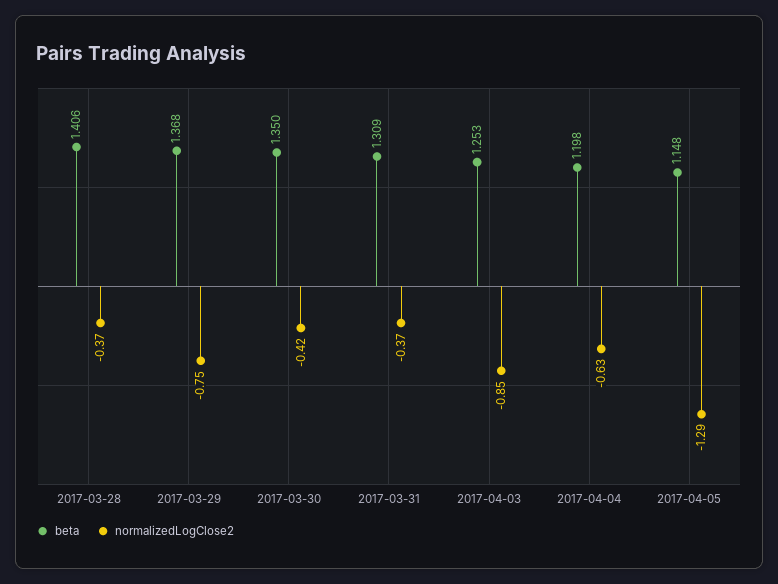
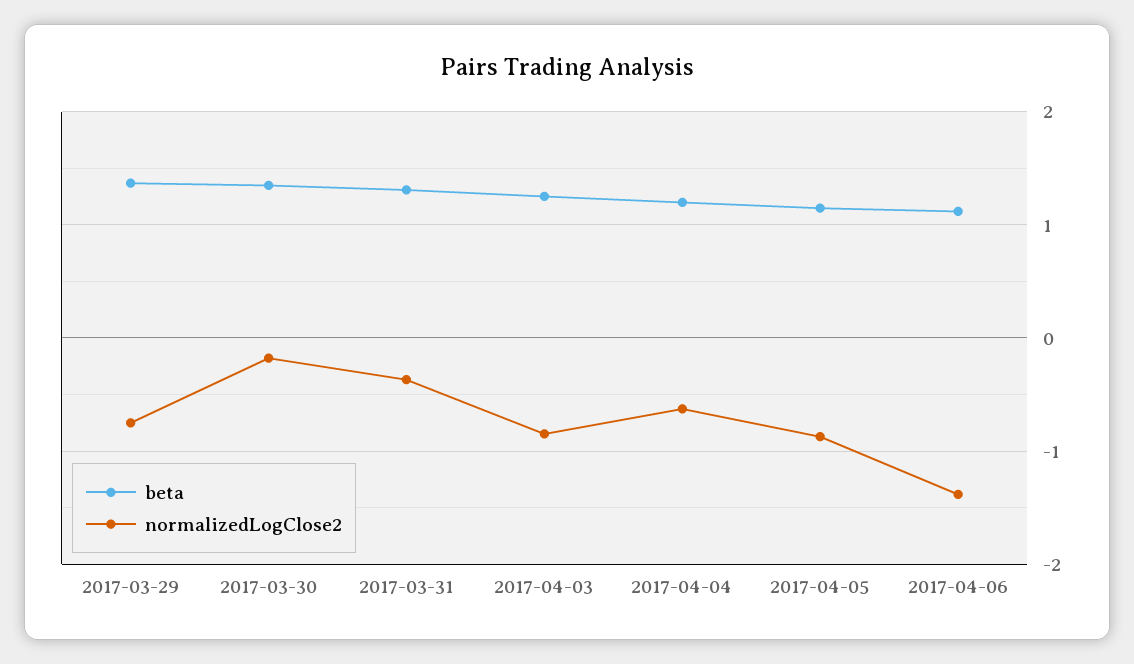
beta, 2017-03-28: 1.406 -> none
normalizedLogClose2, 2017-03-28: -0.37 -> none
normalizedLogClose2, 2017-03-30: -0.42 -> -0.2
normalizedLogClose2, 2017-04-05: -1.29 -> -0.9
beta, 2017-04-06: none -> 1.1
normalizedLogClose2, 2017-04-06: none -> -1.4

